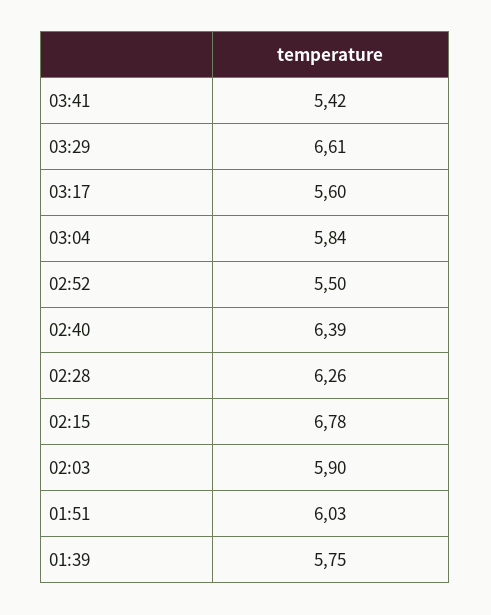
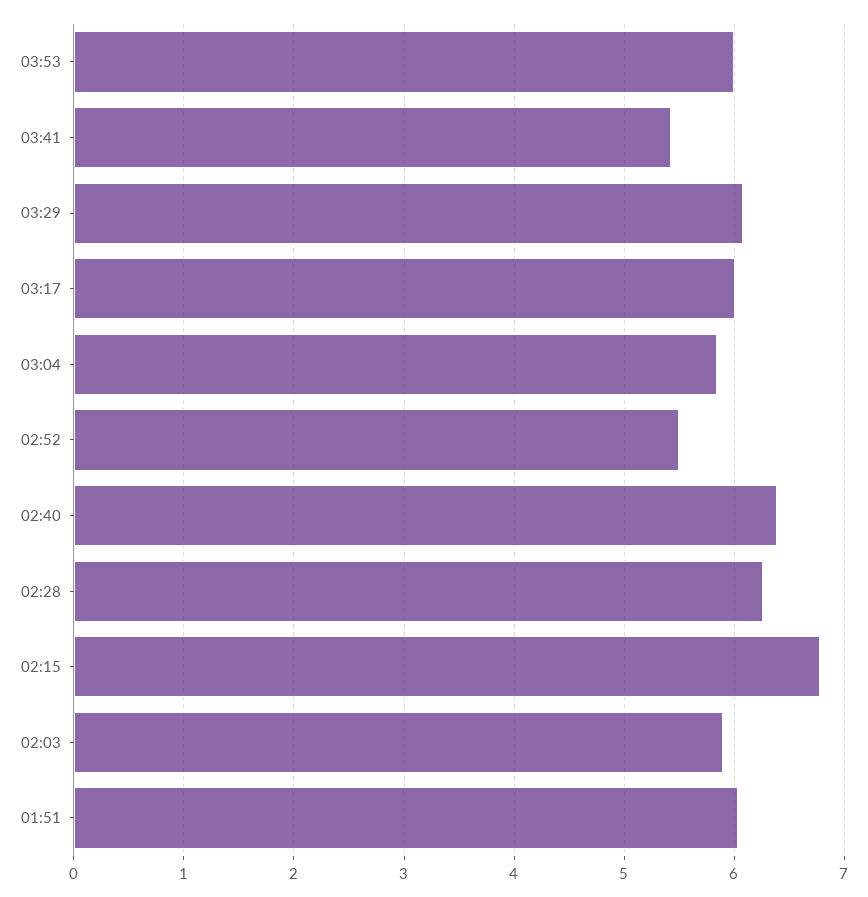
03:29: 6.61 -> 6.1
03:17: 5.6 -> 6
01:39: 5.75 -> none
03:53: none -> 6

